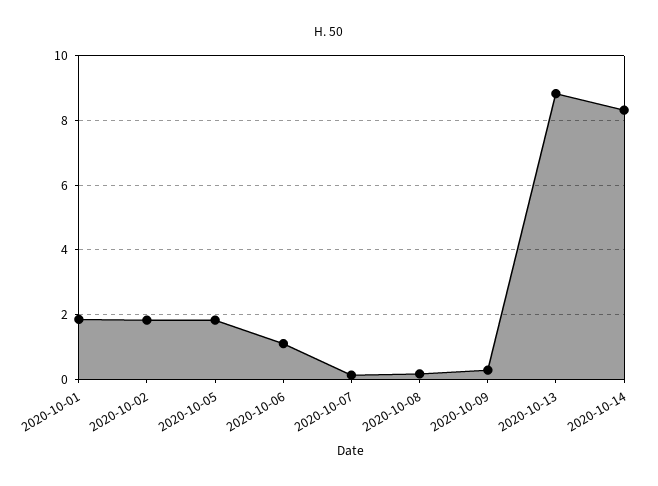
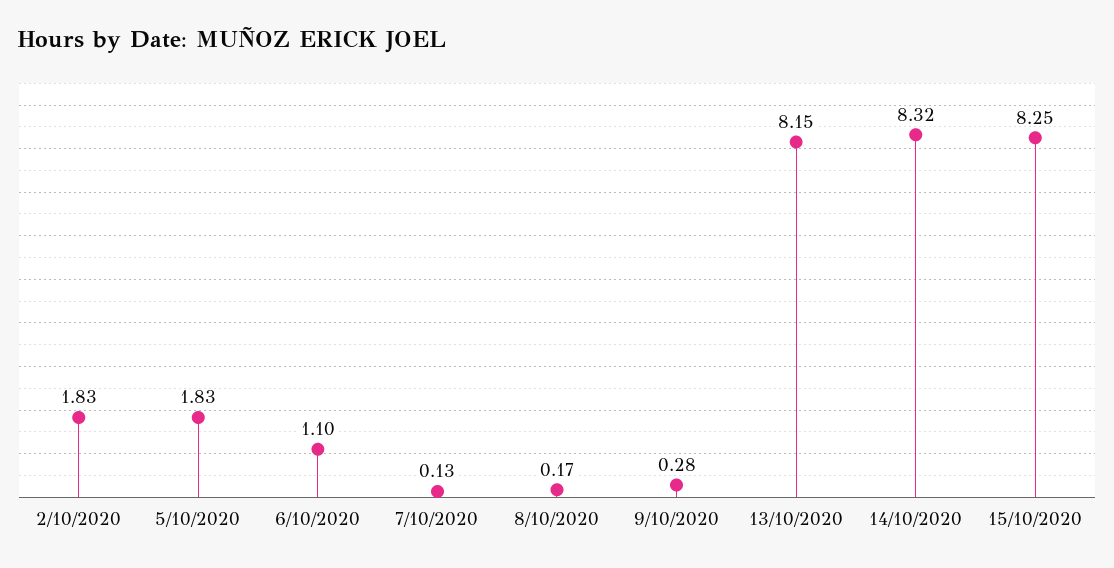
2020-10-01: 1.8 -> none
2020-10-13: 8.8 -> 8.15
15/10/2020: none -> 8.25

